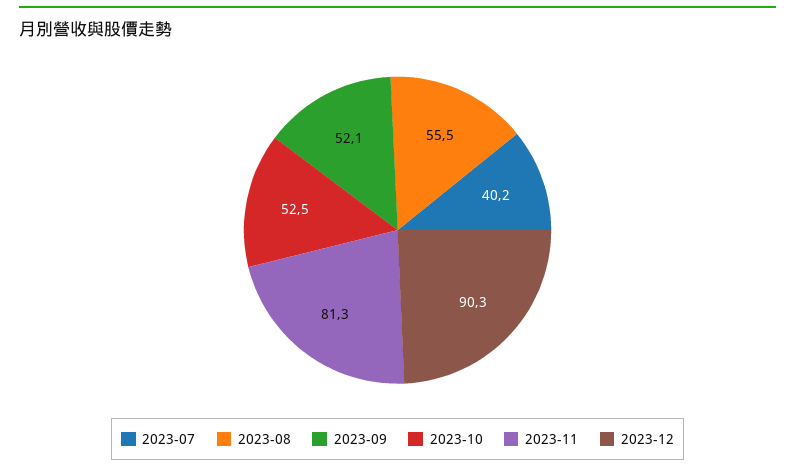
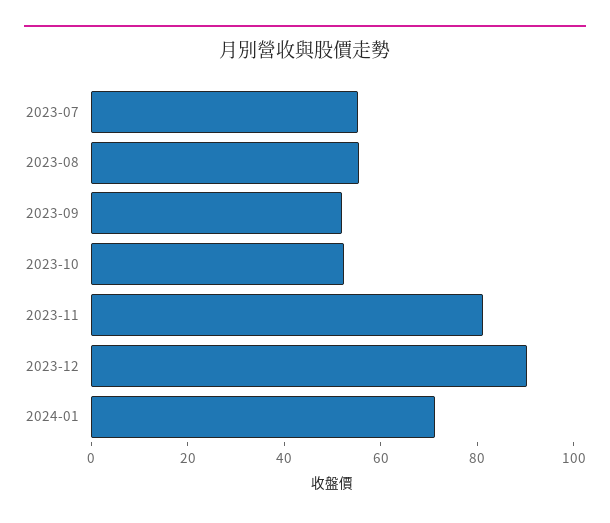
2023-07: 40.2 -> 55
2024-01: none -> 70

